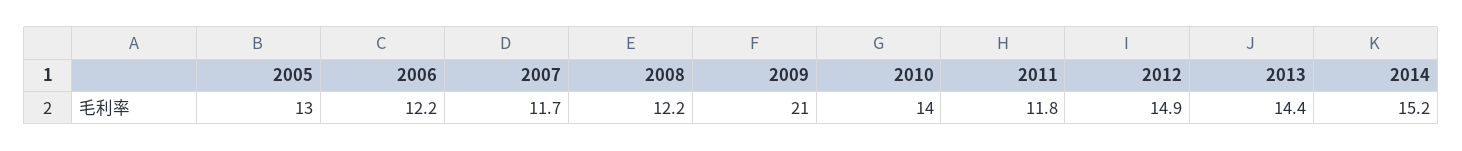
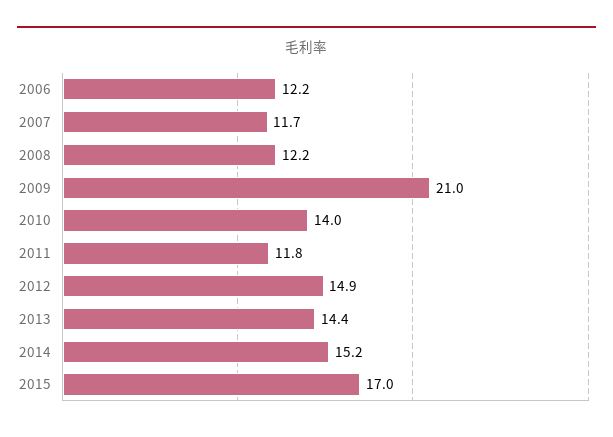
2005: 13 -> none
2015: none -> 17

